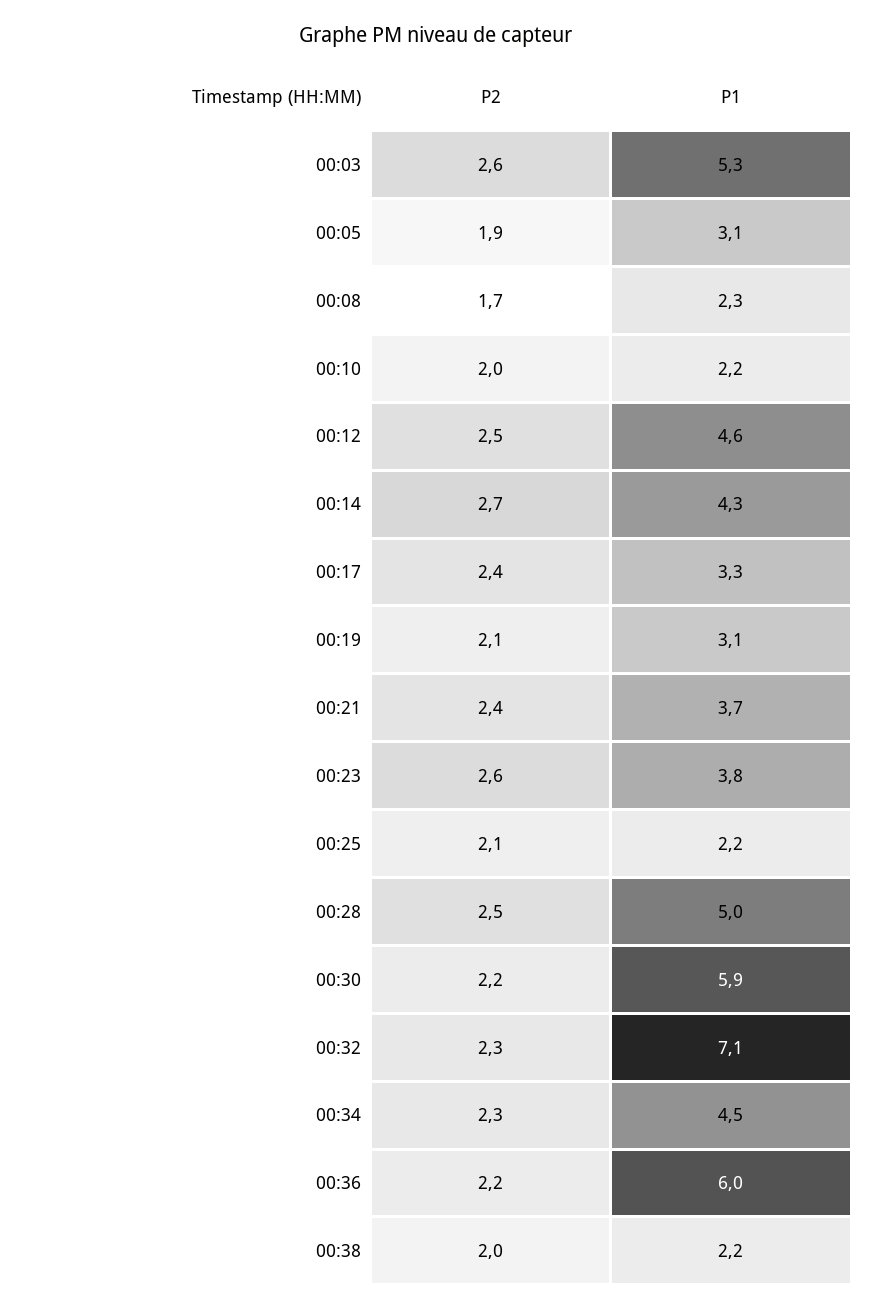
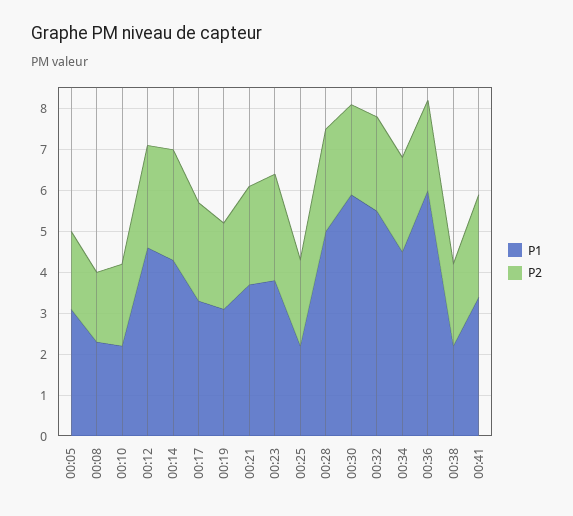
P2, 00:03: 2.6 -> none
P1, 00:03: 5.3 -> none
P1, 00:32: 7.1 -> 5.5
P1, 00:41: none -> 3.5
P2, 00:41: none -> 2.5

